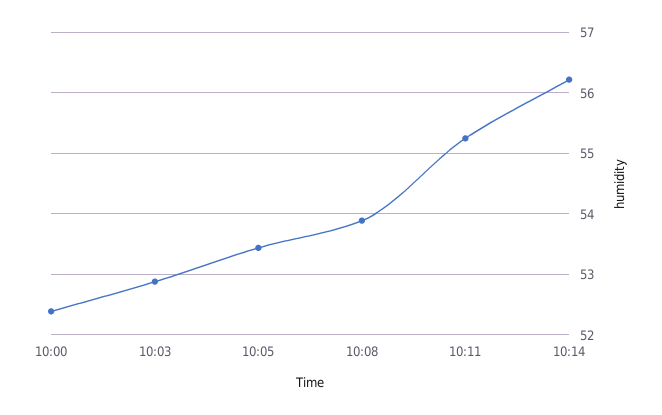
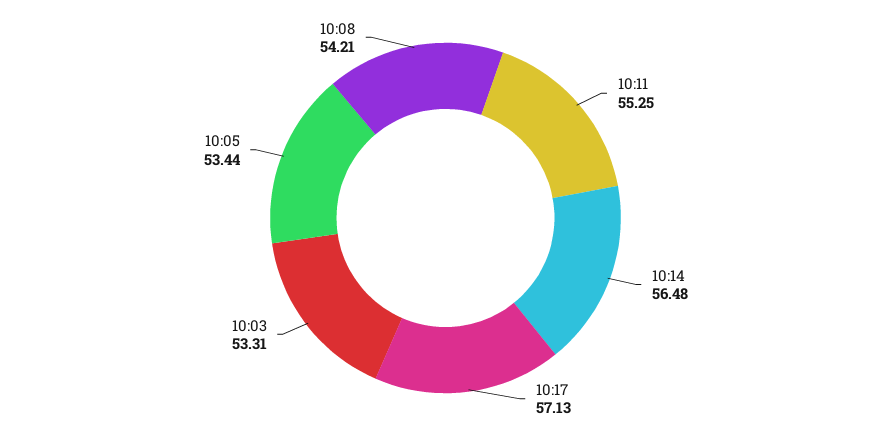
10:00: 52.4 -> none
10:03: 52.9 -> 53.31
10:08: 53.9 -> 54.21
10:14: 56.2 -> 56.48
10:17: none -> 57.13

